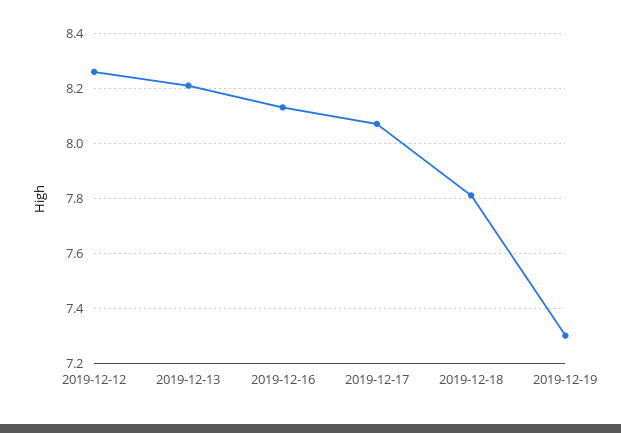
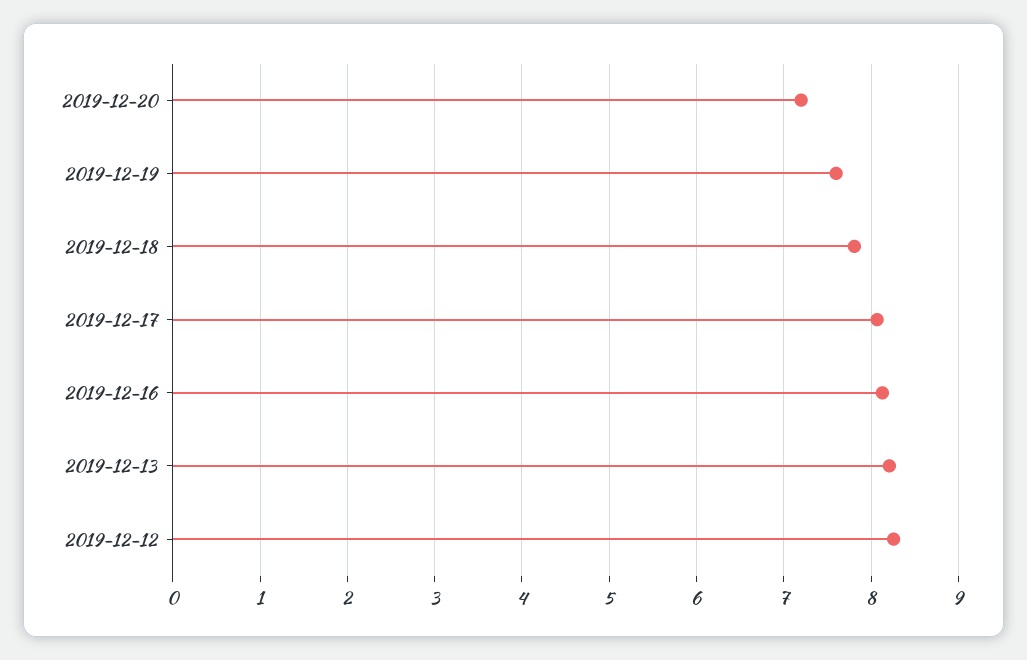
2019-12-19: 7.3 -> 7.6
2019-12-20: none -> 7.2

